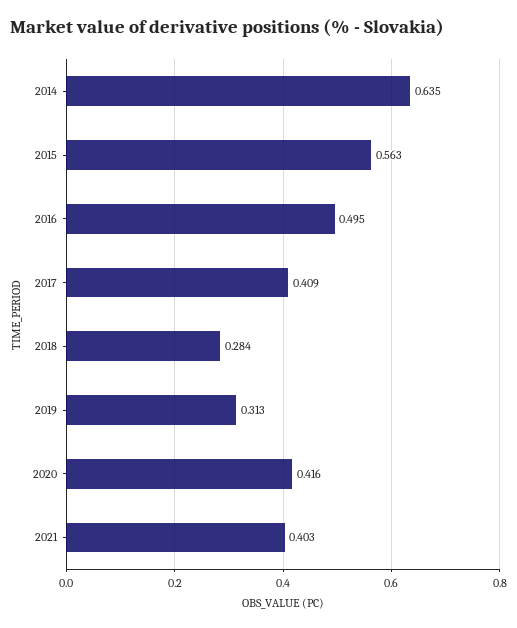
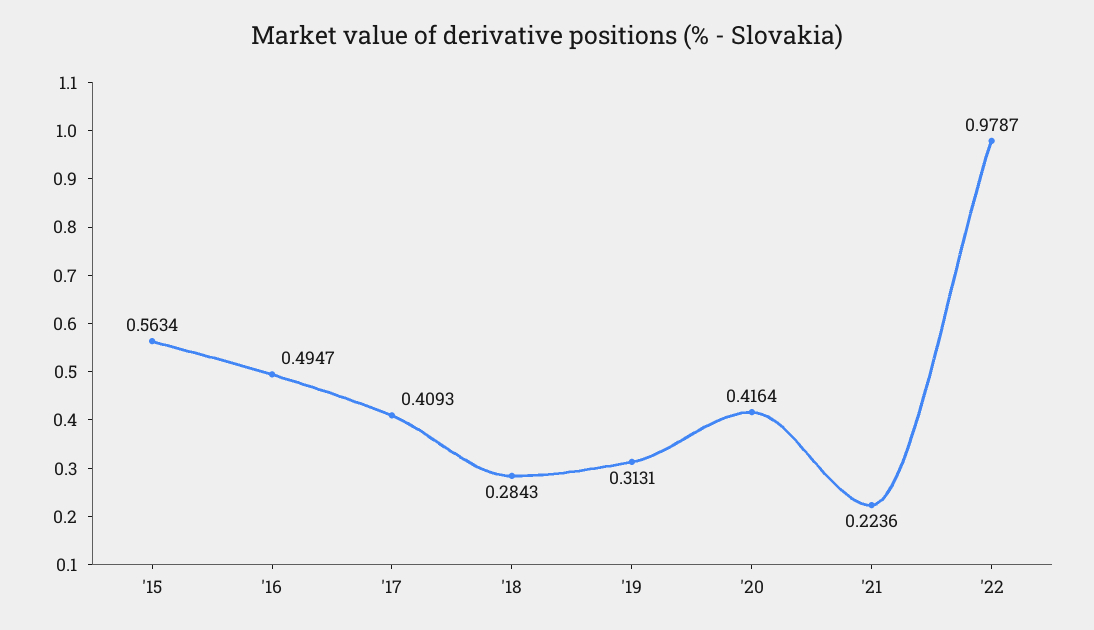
2014: 0.635 -> none
2021: 0.403 -> 0.2236
'22: none -> 0.9787

